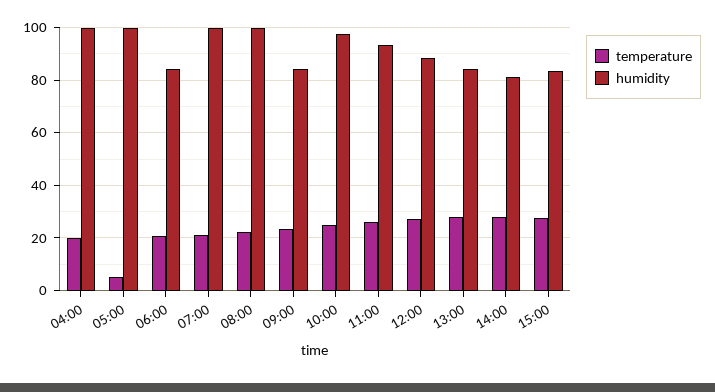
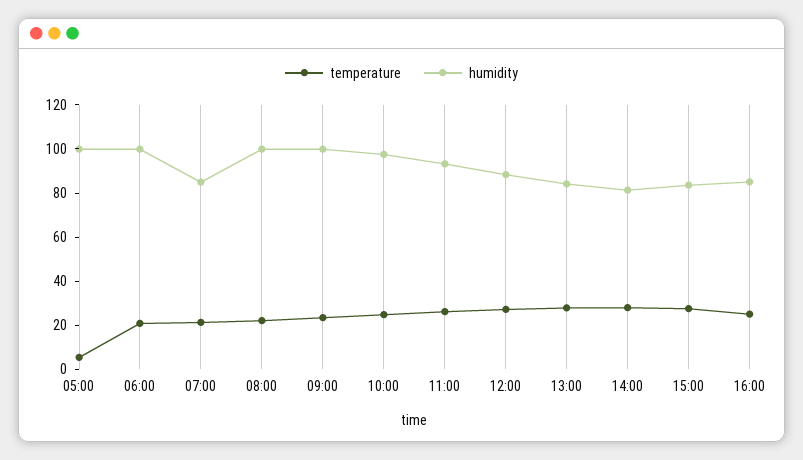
temperature, 04:00: 20 -> none
humidity, 04:00: 100 -> none
humidity, 06:00: 85 -> 100
humidity, 07:00: 100 -> 85
humidity, 09:00: 85 -> 100
temperature, 16:00: none -> 25
humidity, 16:00: none -> 85

